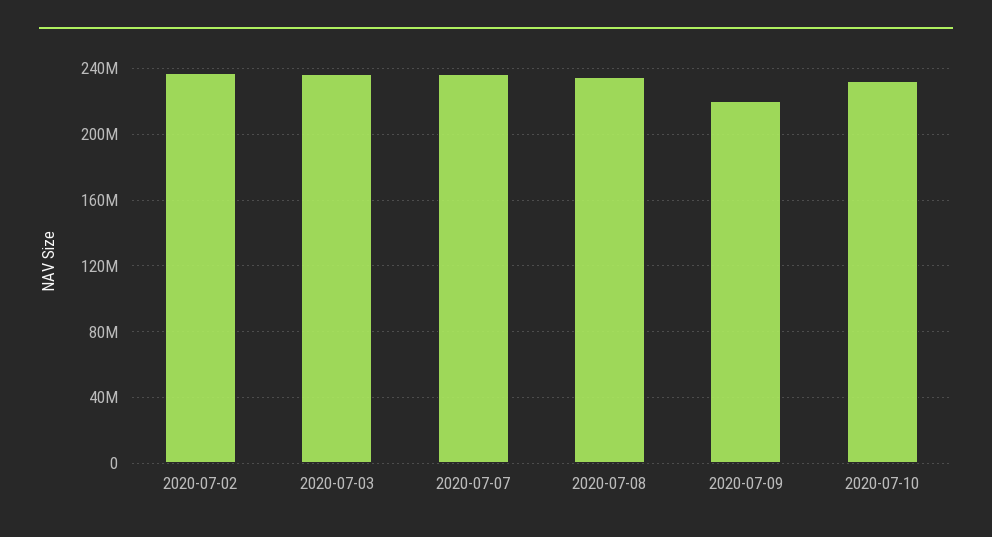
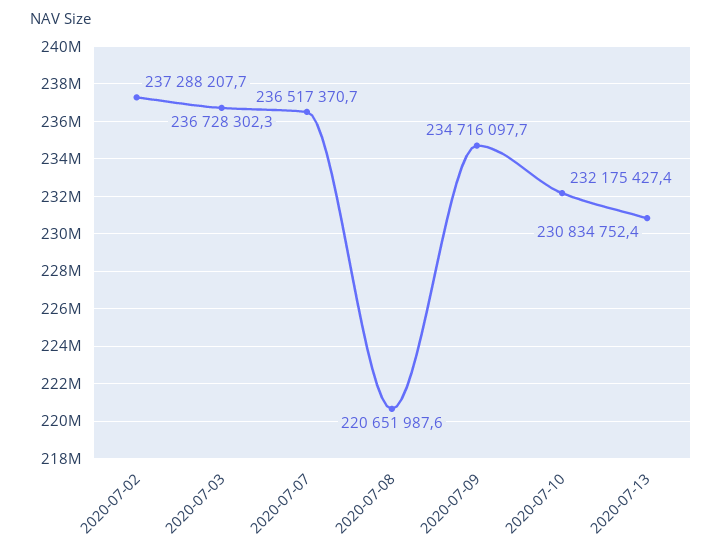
2020-07-08: 235000000 -> 220651987.6
2020-07-09: 220000000 -> 234716097.7
2020-07-13: none -> 230834752.4

